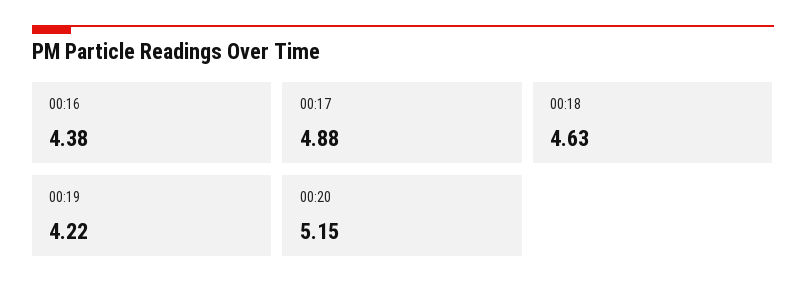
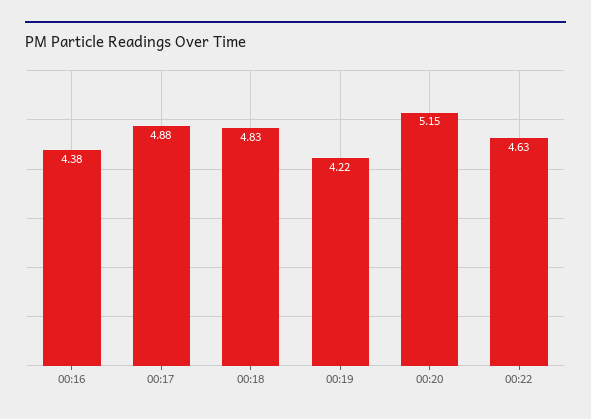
00:18: 4.63 -> 4.83
00:22: none -> 4.63

